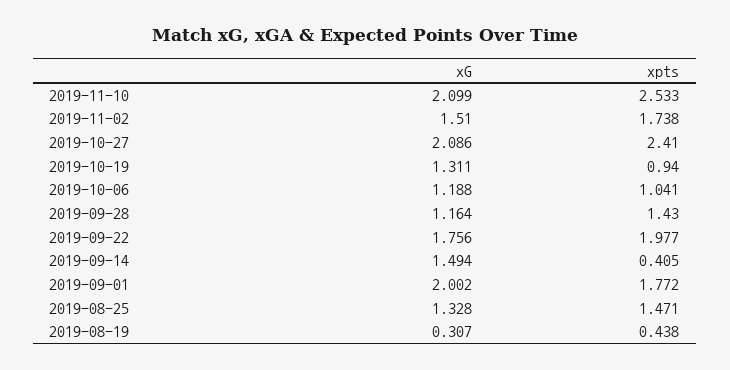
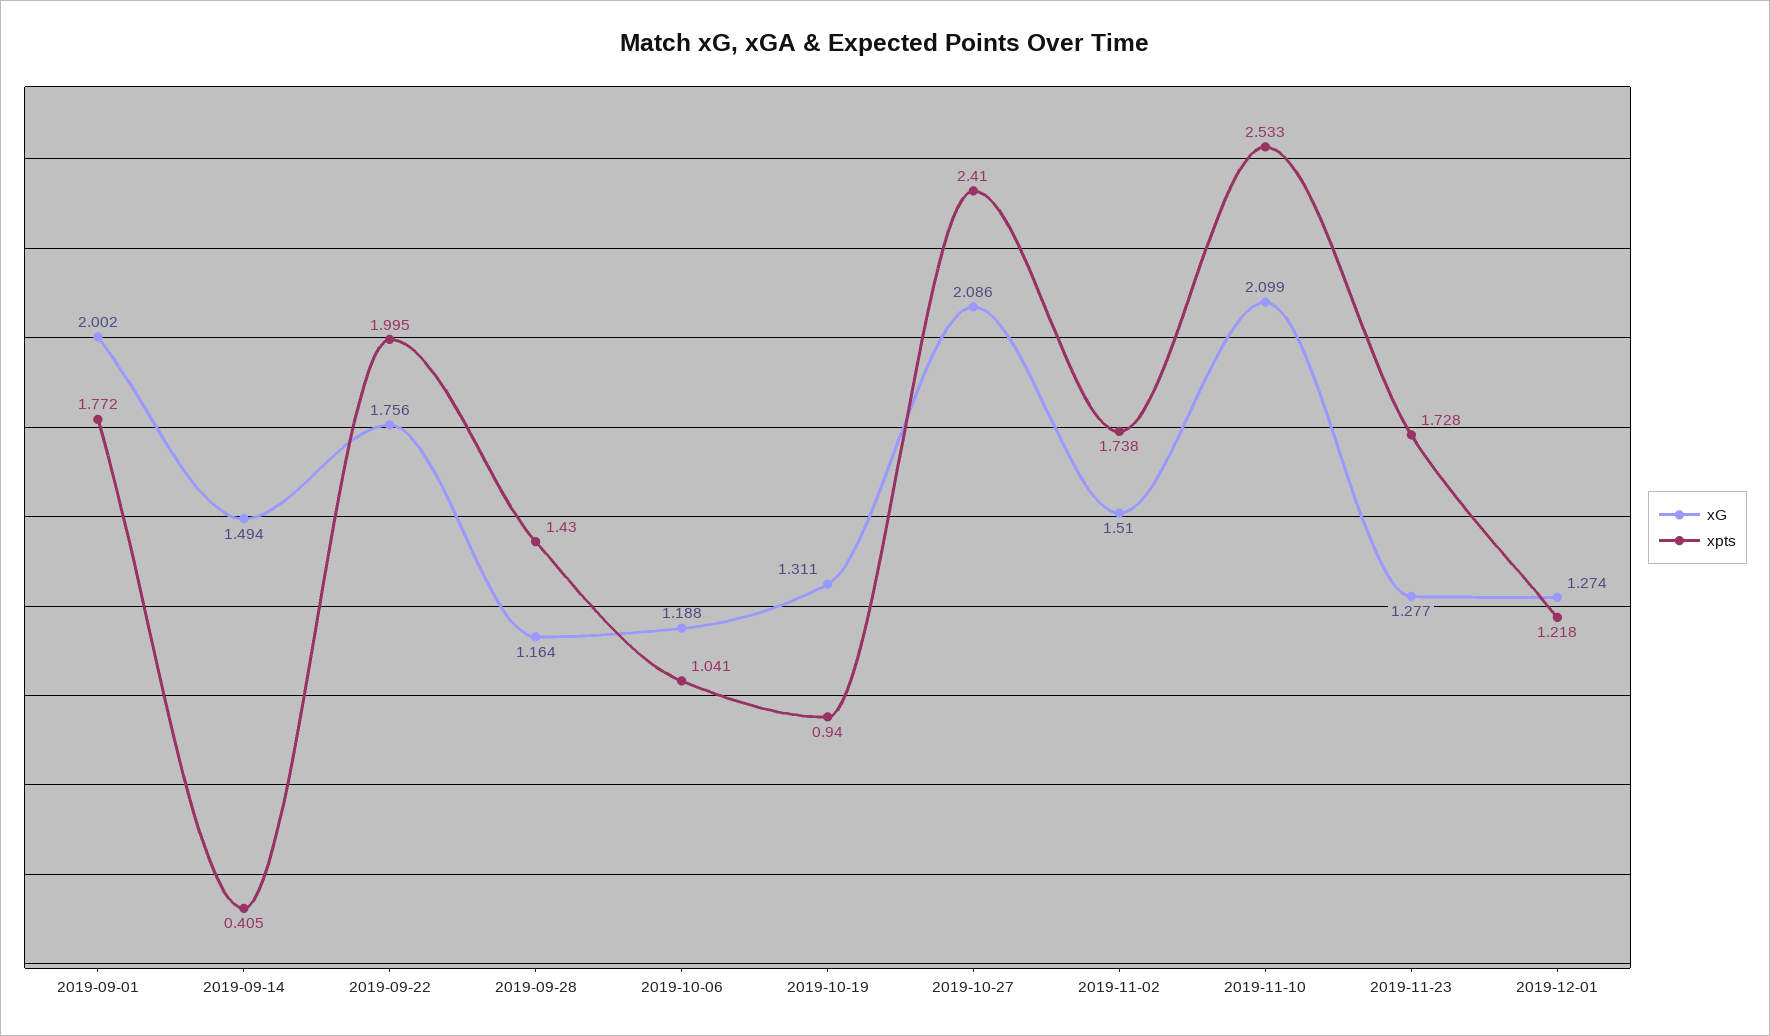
xpts, 2019-09-22: 1.977 -> 1.995
xG, 2019-08-25: 1.328 -> none
xpts, 2019-08-25: 1.471 -> none
xG, 2019-08-19: 0.307 -> none
xpts, 2019-08-19: 0.438 -> none
xG, 2019-11-23: none -> 1.277
xpts, 2019-11-23: none -> 1.728
xG, 2019-12-01: none -> 1.274
xpts, 2019-12-01: none -> 1.218

